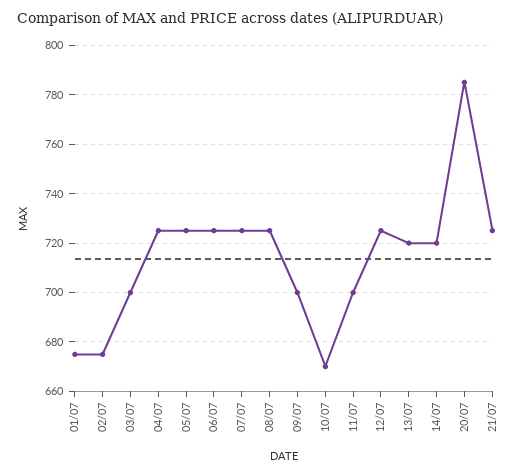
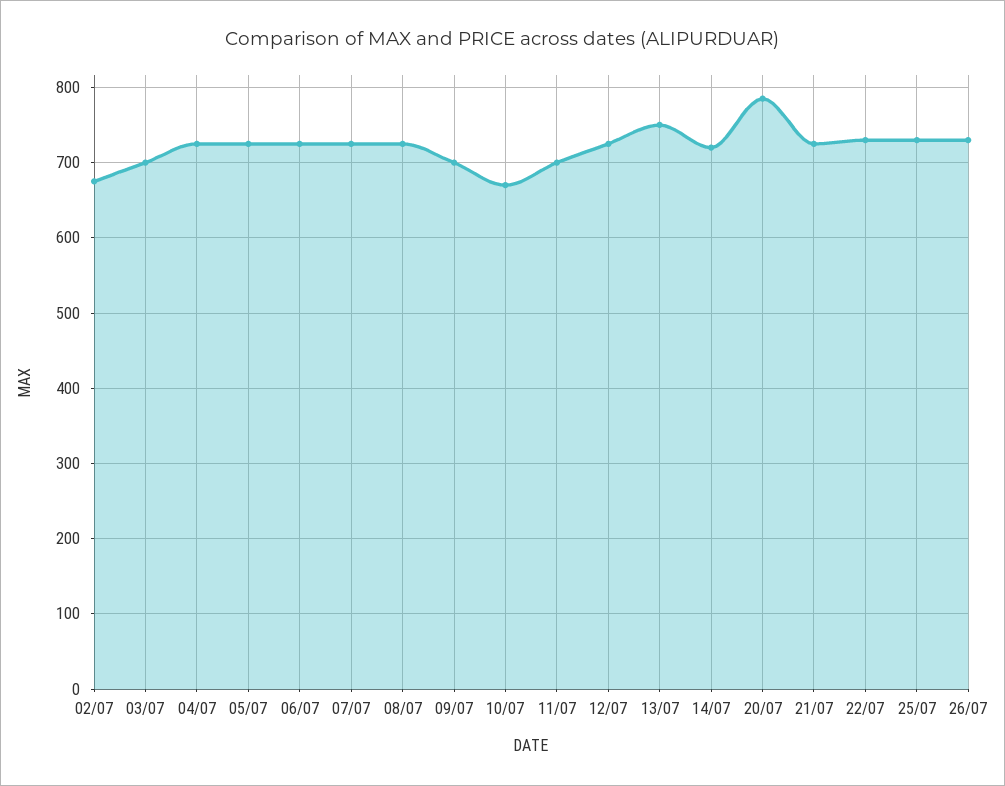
01/07: 675 -> none
13/07: 720 -> 750
22/07: none -> 730
25/07: none -> 730
26/07: none -> 730

